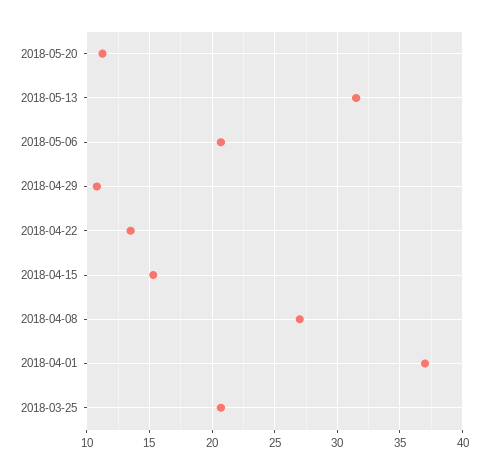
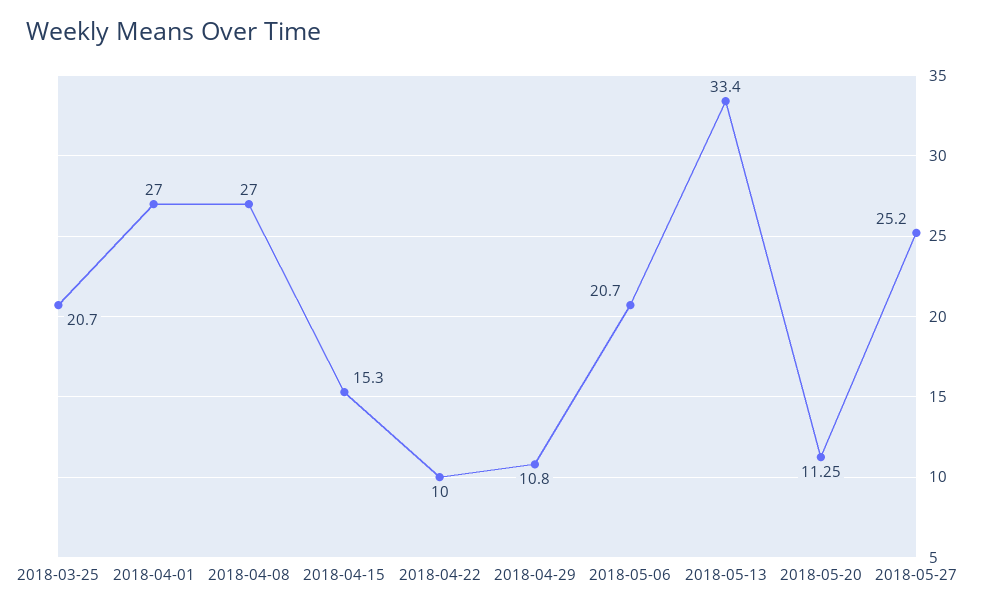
2018-05-13: 31.5 -> 33.4
2018-04-22: 13.5 -> 10
2018-04-01: 37 -> 27
2018-05-27: none -> 25.2

